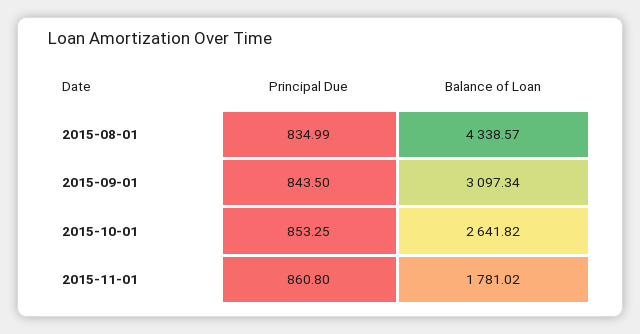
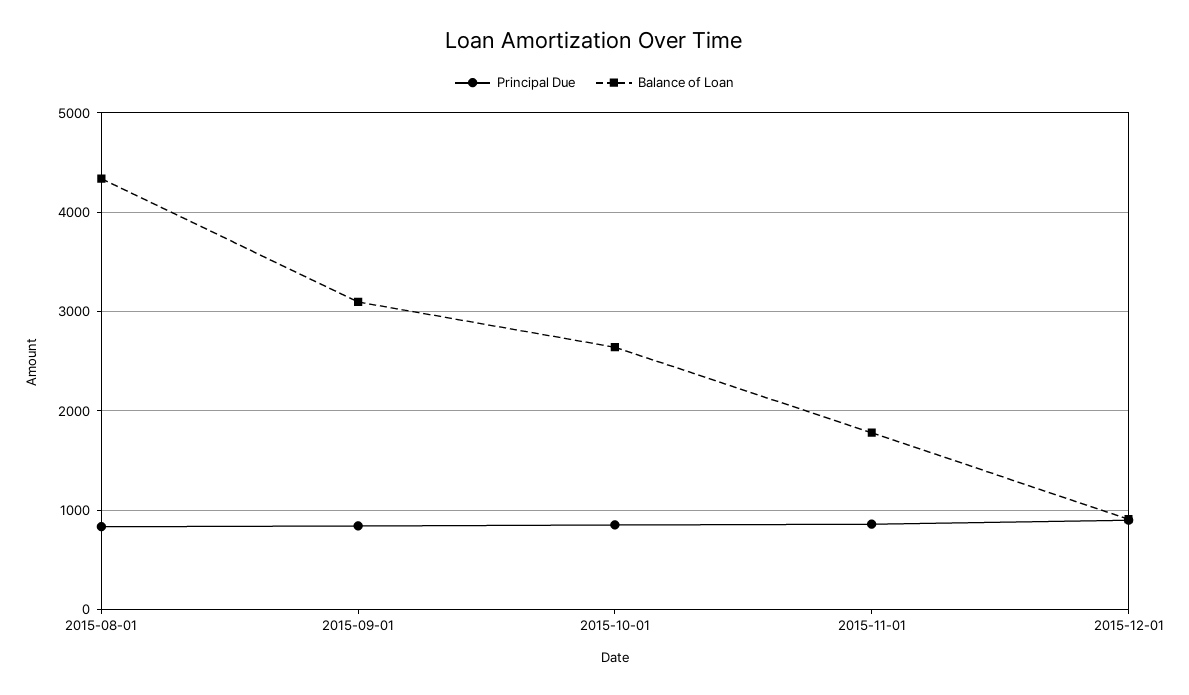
Principal Due, 2015-12-01: none -> 900
Balance of Loan, 2015-12-01: none -> 900

